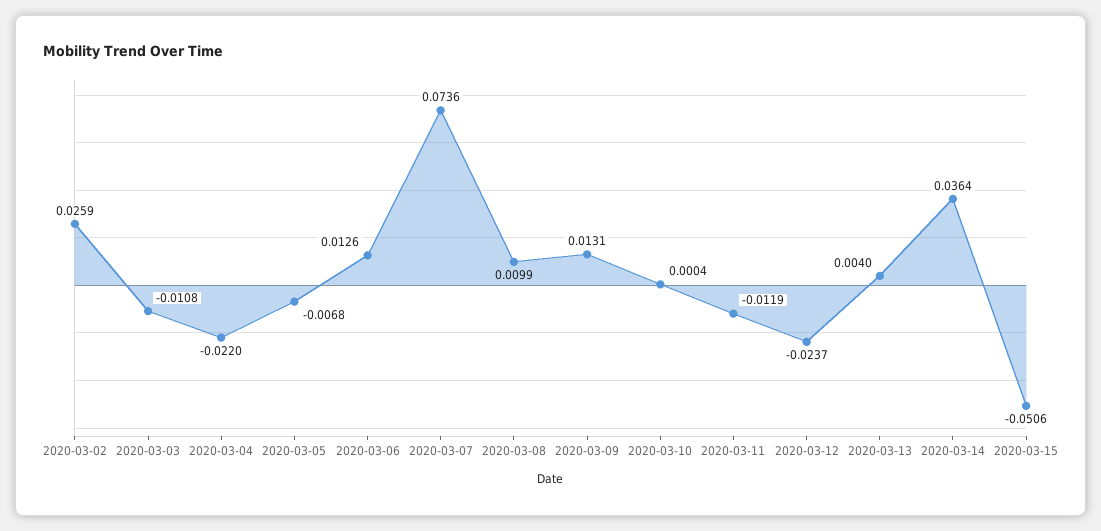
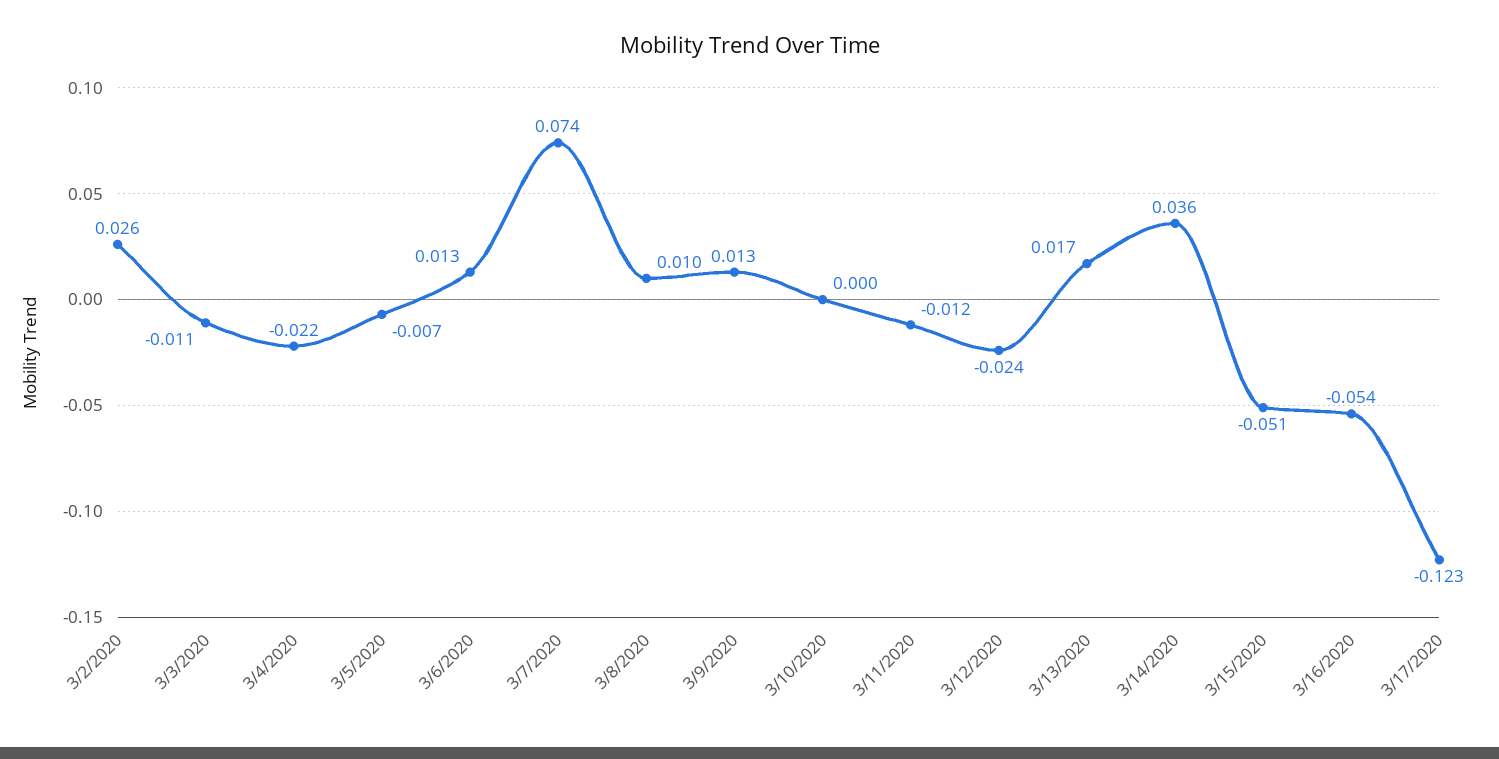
2020-03-13: 0.004 -> 0.017
3/16/2020: none -> -0.054
3/17/2020: none -> -0.123

